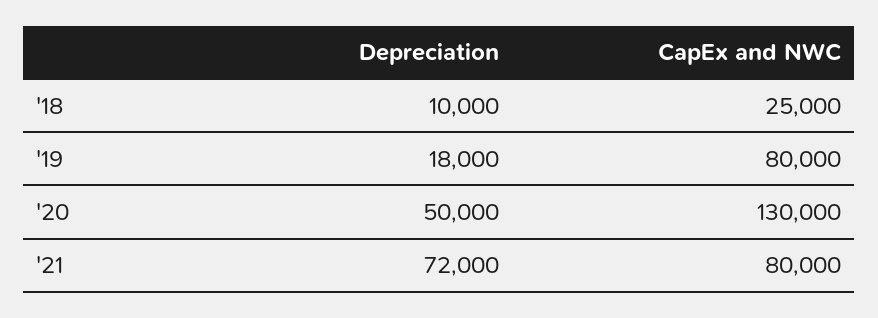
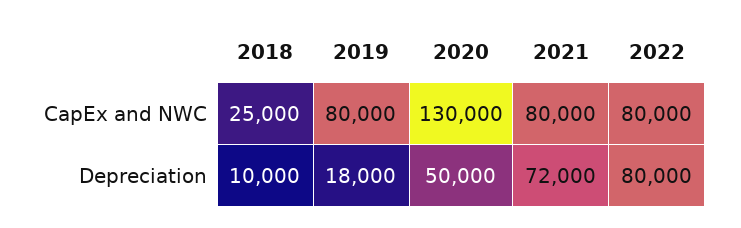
CapEx and NWC, 2022: none -> 80000
Depreciation, 2022: none -> 80000

